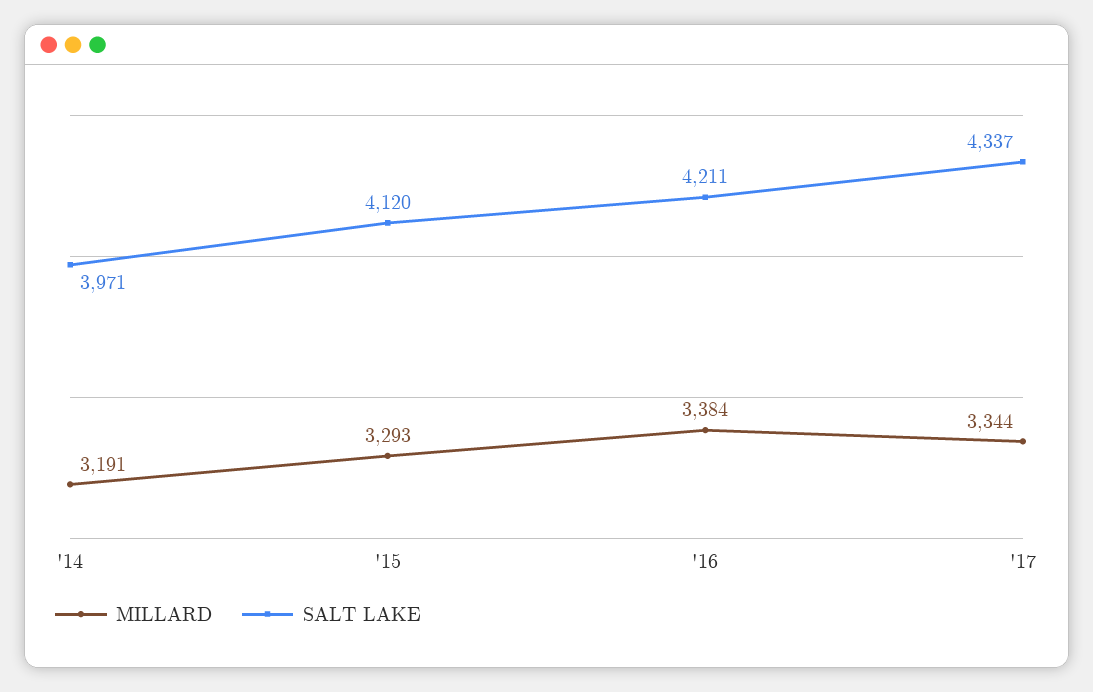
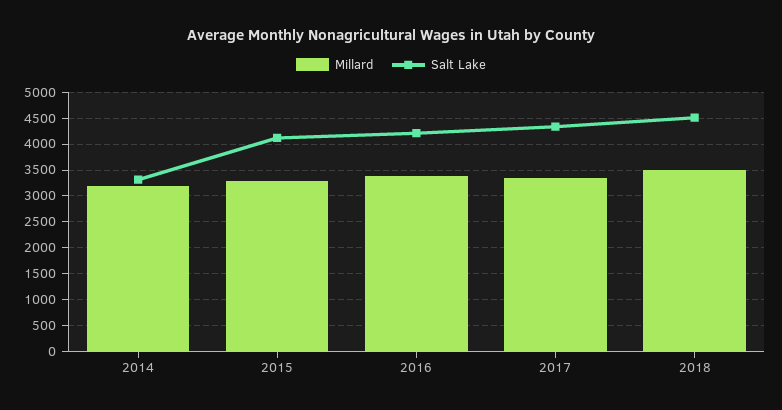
SALT LAKE, '14: 3971 -> 3250
MILLARD, 2018: none -> 3500
SALT LAKE, 2018: none -> 4500

